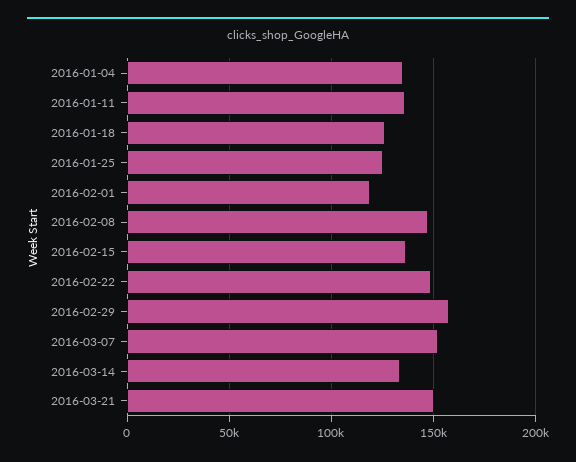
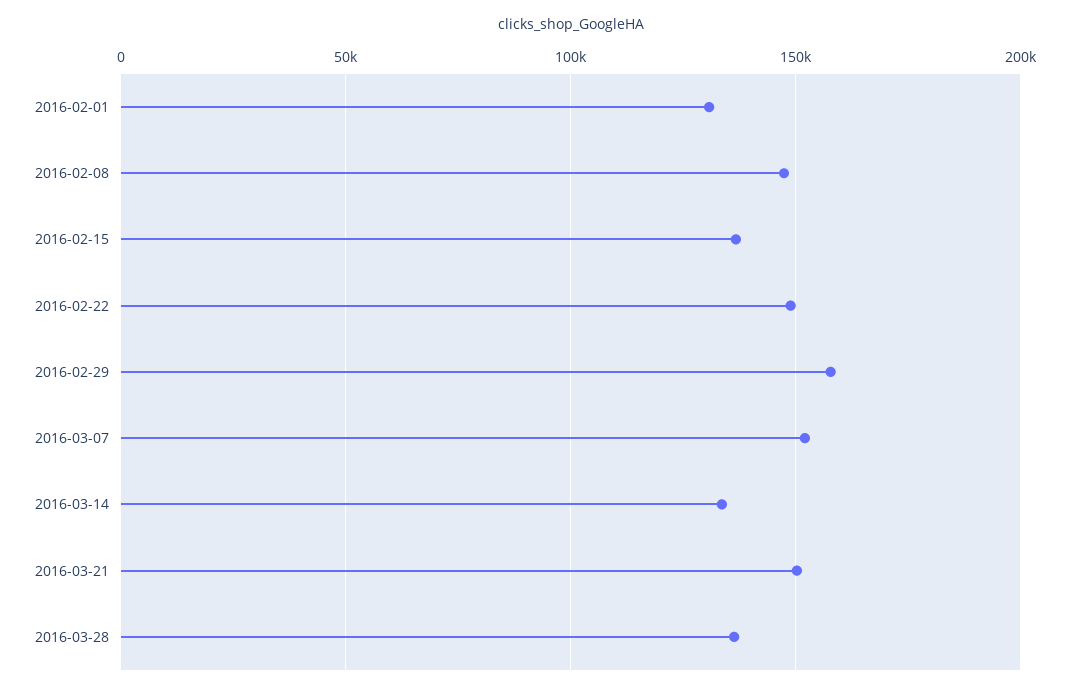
2016-01-04: 135000 -> none
2016-01-11: 135000 -> none
2016-01-18: 125000 -> none
2016-01-25: 125000 -> none
2016-02-01: 120000 -> 130000
2016-03-28: none -> 135000

